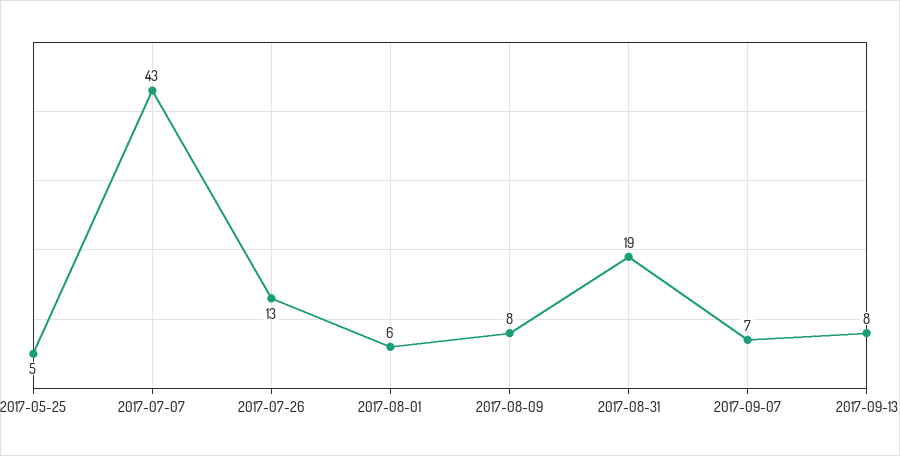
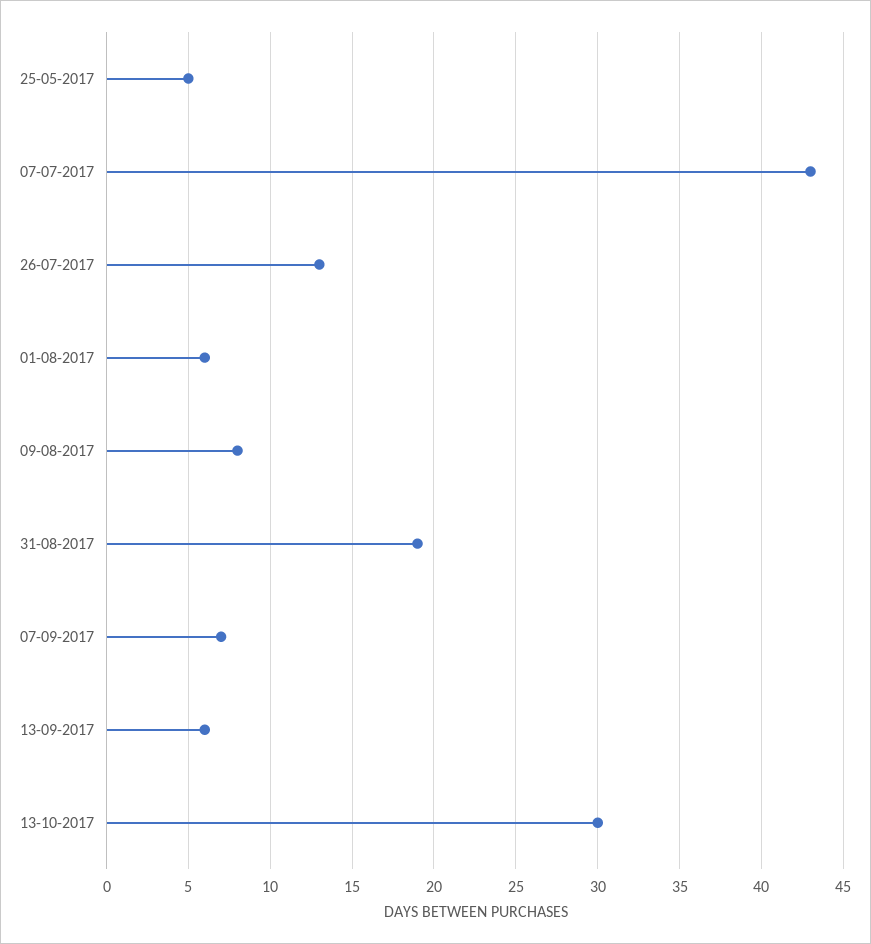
2017-09-13: 8 -> 6
13-10-2017: none -> 30

